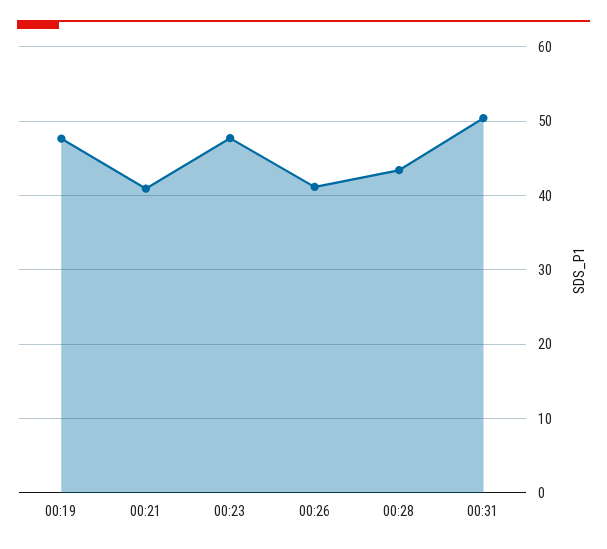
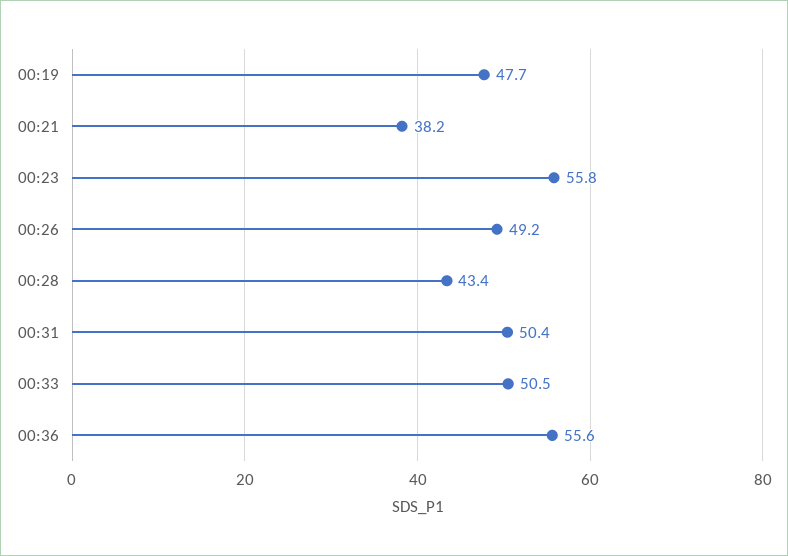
00:21: 41 -> 38.2
00:23: 48 -> 55.8
00:26: 41 -> 49.2
00:33: none -> 50.5
00:36: none -> 55.6

